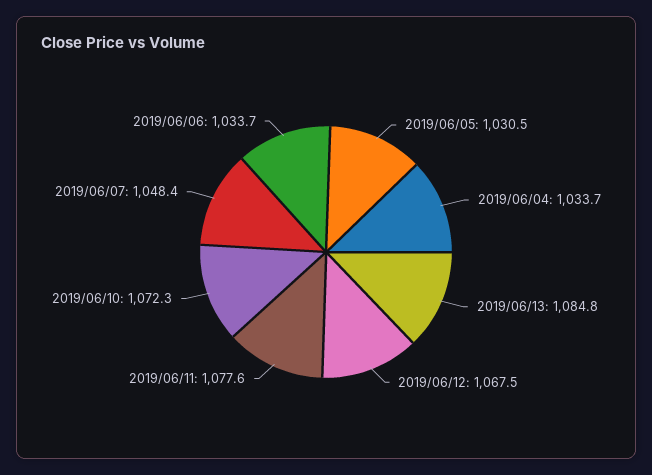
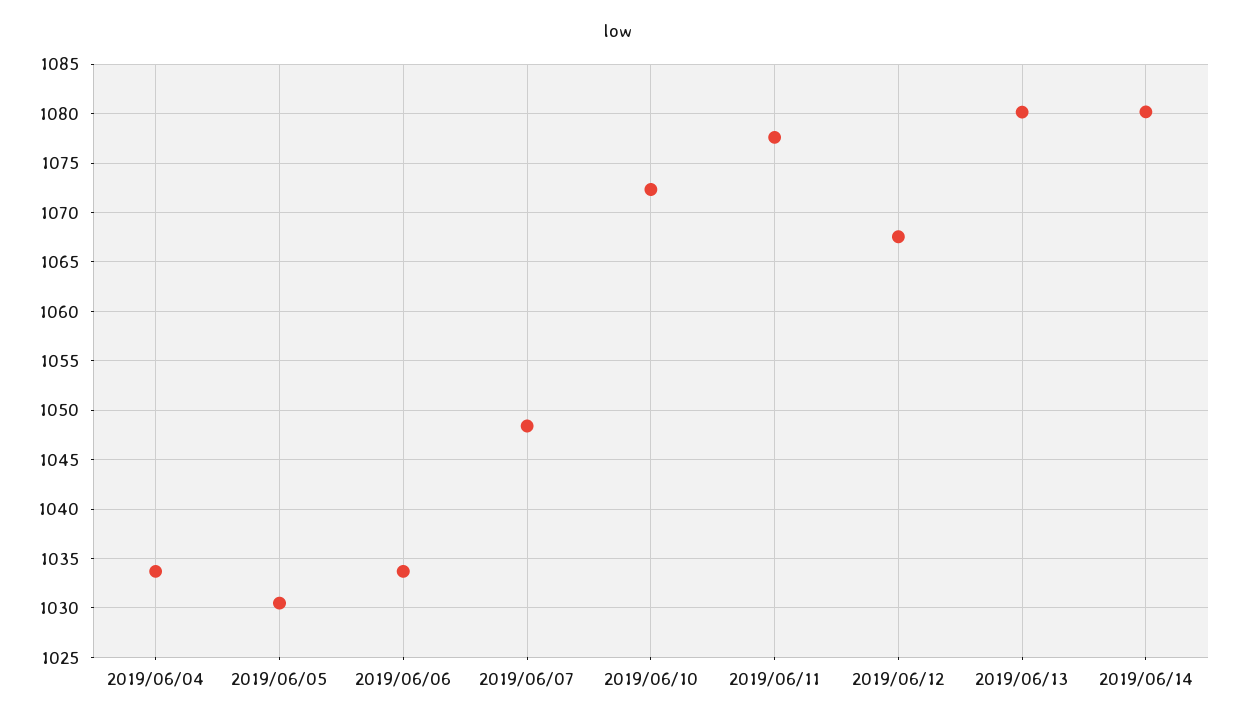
2019/06/13: 1084.8 -> 1080
2019/06/14: none -> 1080

